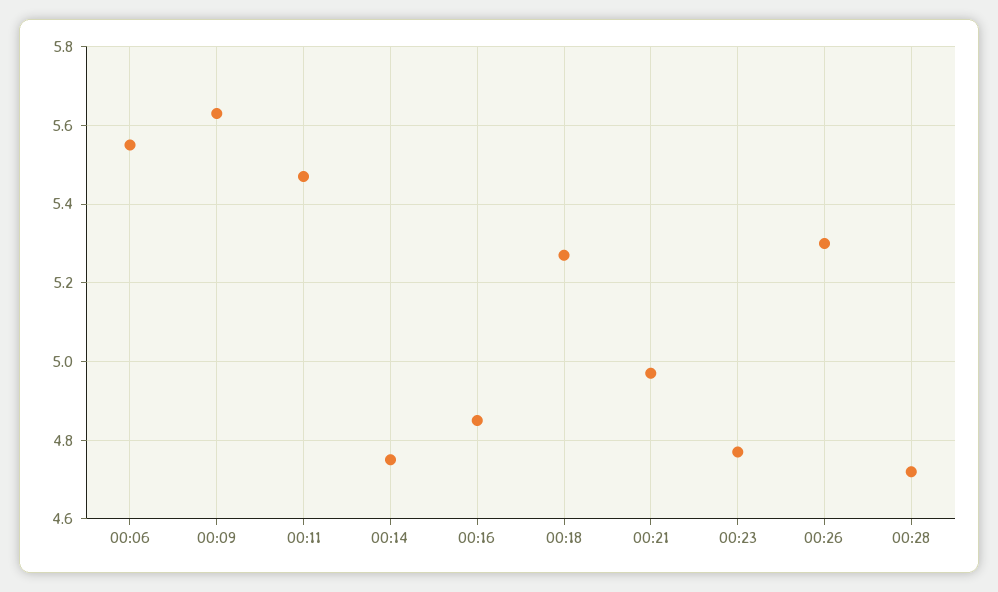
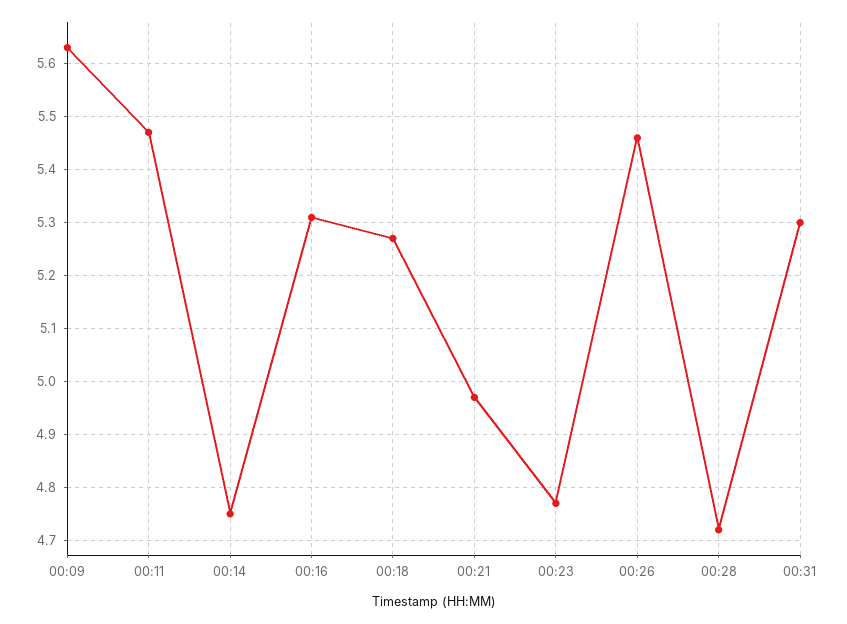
00:06: 5.55 -> none
00:16: 4.85 -> 5.3
00:26: 5.3 -> 5.45
00:31: none -> 5.3

